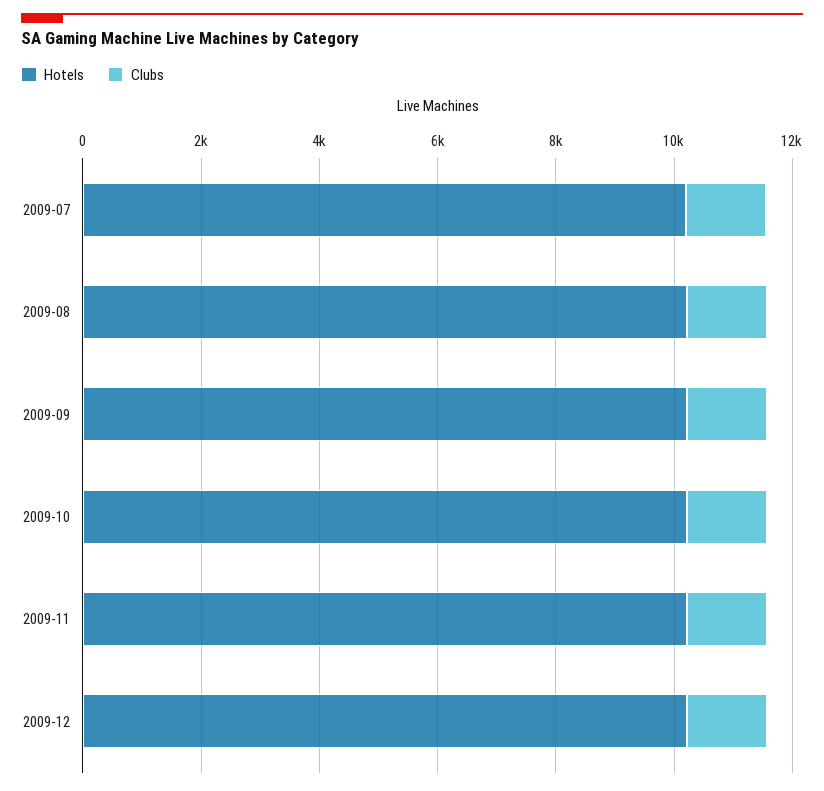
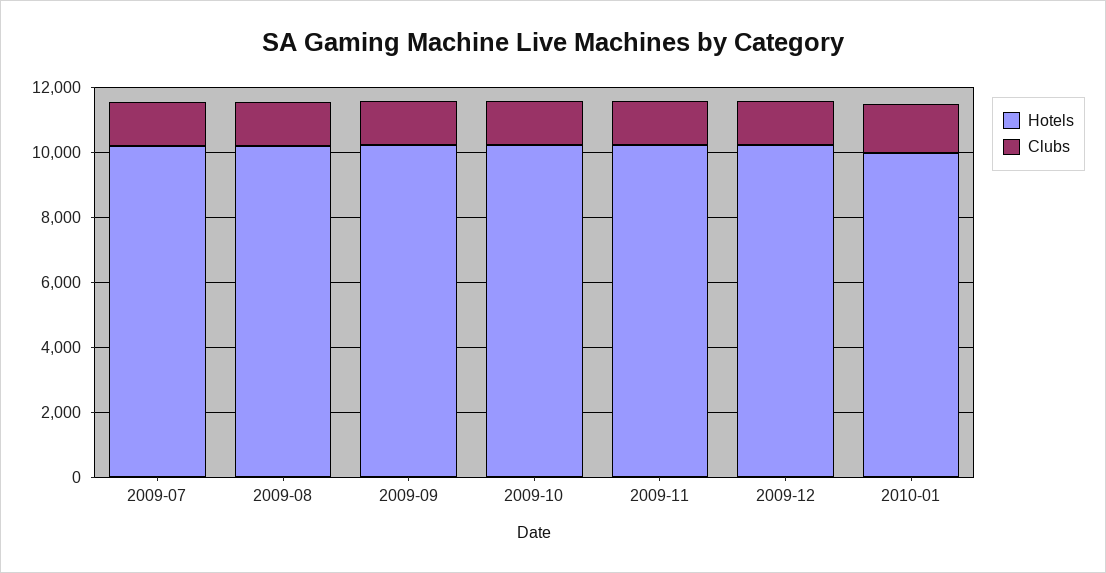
Hotels, 2010-01: none -> 10000
Clubs, 2010-01: none -> 1500

